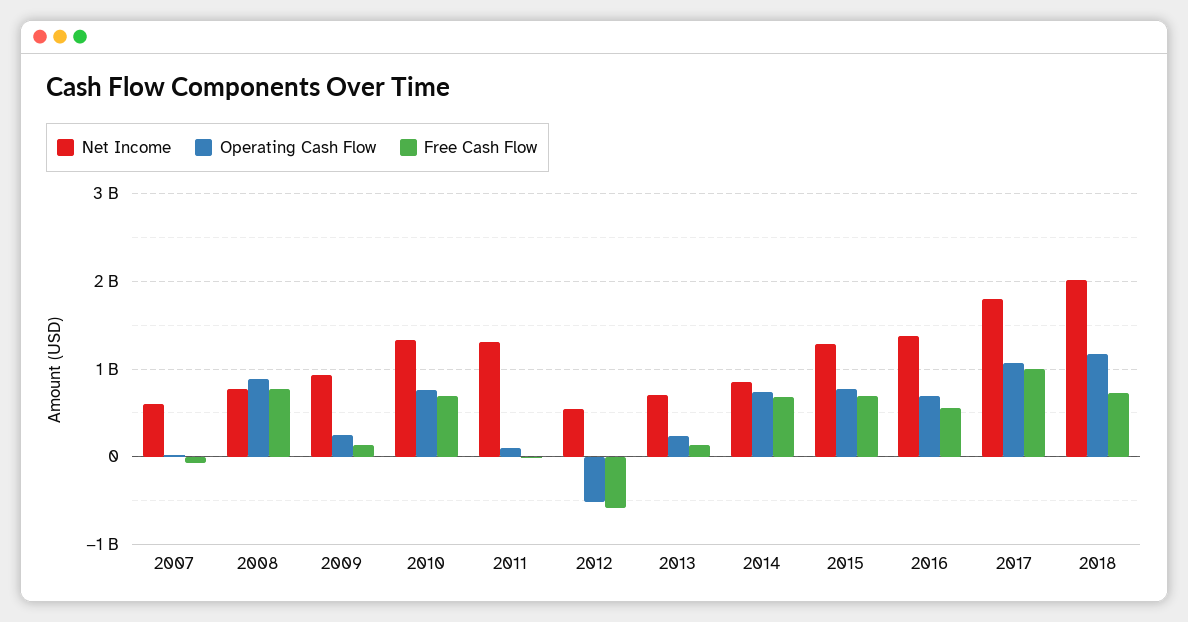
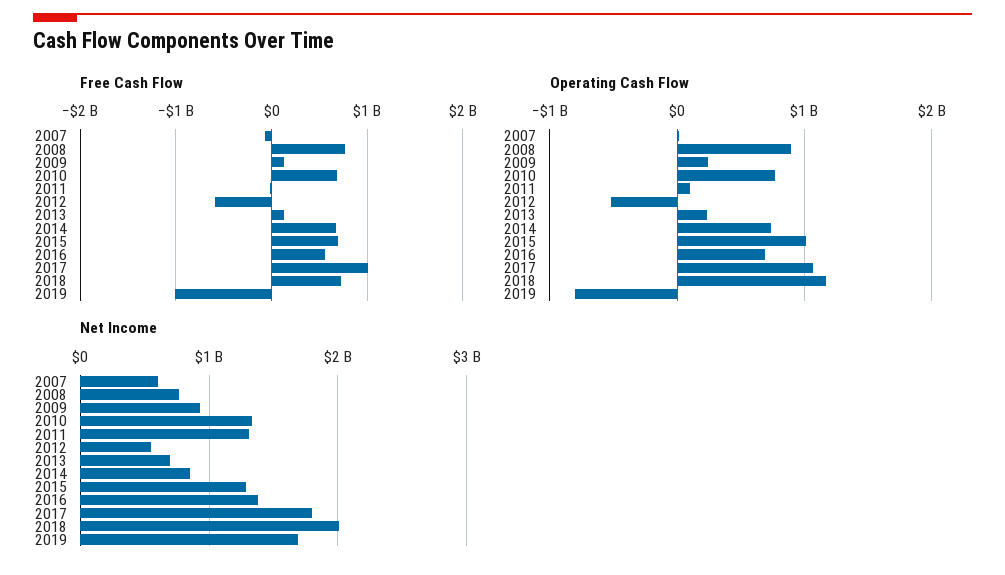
Operating Cash Flow, 2015: 800000000 -> 1000000000
Free Cash Flow, 2019: none -> -1000000000
Operating Cash Flow, 2019: none -> -800000000
Net Income, 2019: none -> 1700000000

